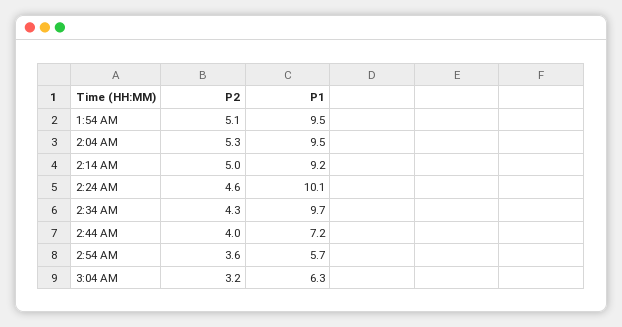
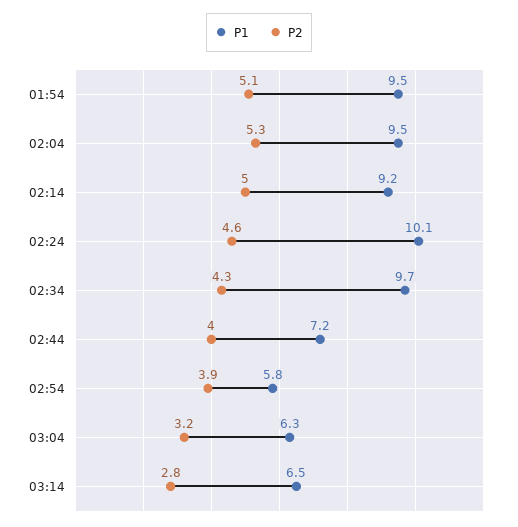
P2, 2:54 AM: 3.6 -> 3.9
P1, 2:54 AM: 5.7 -> 5.8
P1, 03:14: none -> 6.5
P2, 03:14: none -> 2.8

